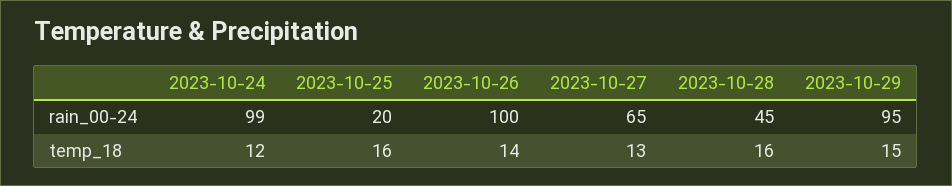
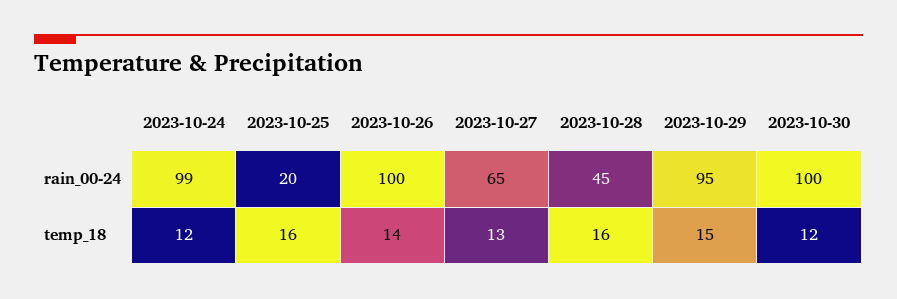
2023-10-30, rain_00-24: none -> 100
2023-10-30, temp_18: none -> 12

